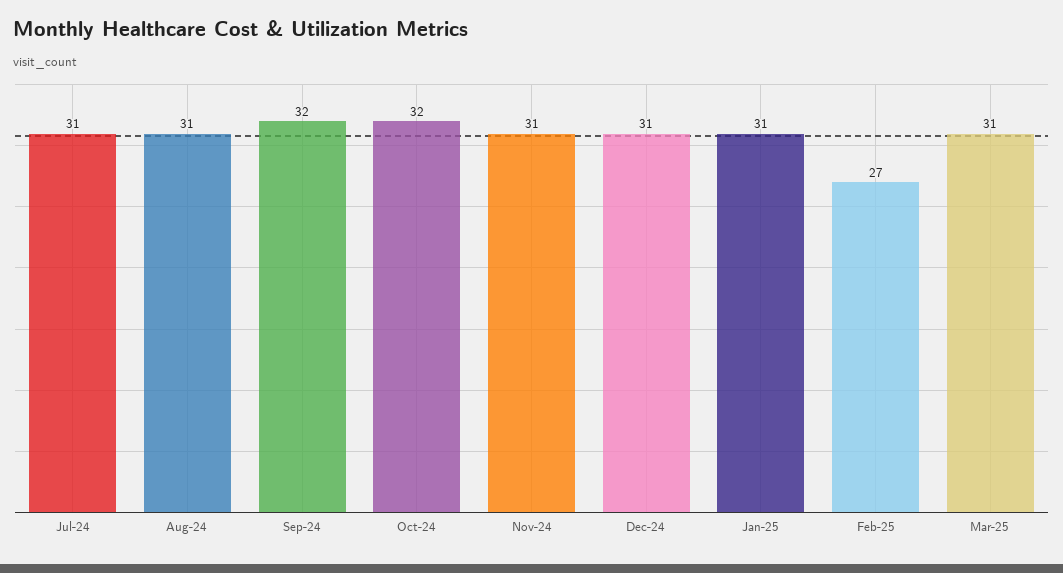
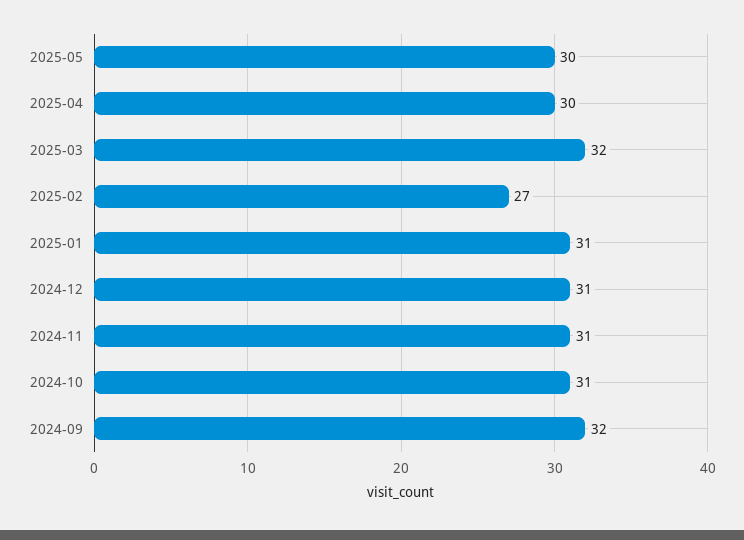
Jul-24: 31 -> none
Aug-24: 31 -> none
Oct-24: 32 -> 31
Mar-25: 31 -> 32
2025-05: none -> 30
2025-04: none -> 30

